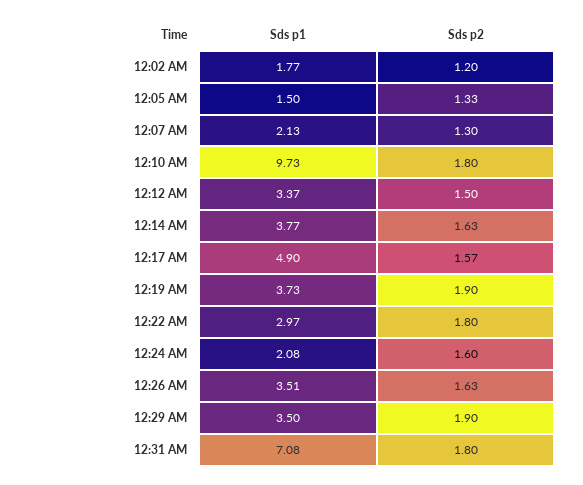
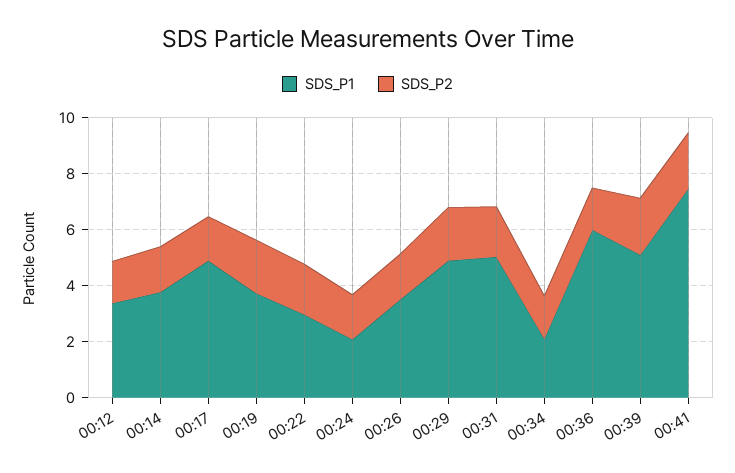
Sds p1, 12:02 AM: 1.77 -> none
Sds p2, 12:02 AM: 1.2 -> none
Sds p1, 12:05 AM: 1.5 -> none
Sds p2, 12:05 AM: 1.33 -> none
Sds p1, 12:07 AM: 2.13 -> none
Sds p2, 12:07 AM: 1.3 -> none
Sds p1, 12:10 AM: 9.73 -> none
Sds p2, 12:10 AM: 1.8 -> none
Sds p1, 12:29 AM: 3.5 -> 5
Sds p1, 12:31 AM: 7.08 -> 5
Sds p1, 00:34: none -> 2
Sds p2, 00:34: none -> 1.5
Sds p1, 00:36: none -> 6
Sds p2, 00:36: none -> 1.5
Sds p1, 00:39: none -> 5
Sds p2, 00:39: none -> 2
Sds p1, 00:41: none -> 7.5
Sds p2, 00:41: none -> 2

